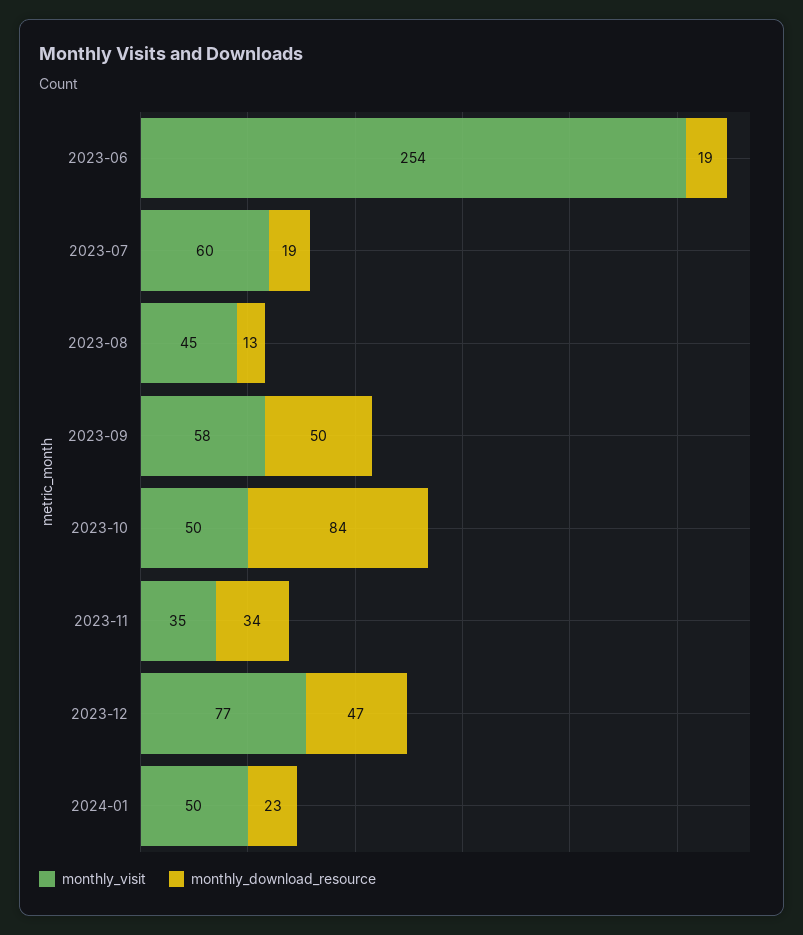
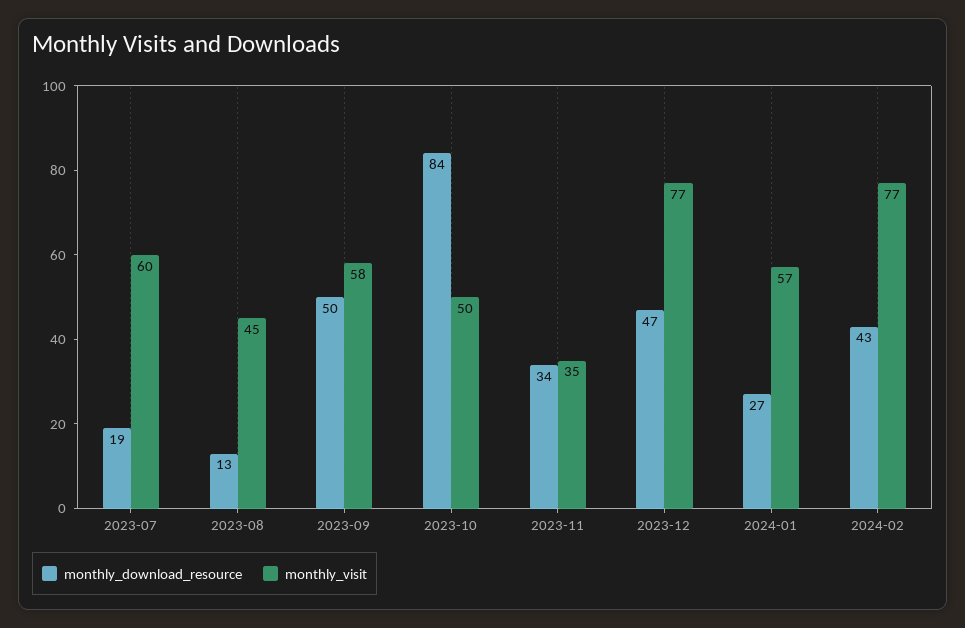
monthly_visit, 2023-06: 254 -> none
monthly_download_resource, 2023-06: 19 -> none
monthly_visit, 2024-01: 50 -> 57
monthly_download_resource, 2024-01: 23 -> 27
monthly_download_resource, 2024-02: none -> 43
monthly_visit, 2024-02: none -> 77

